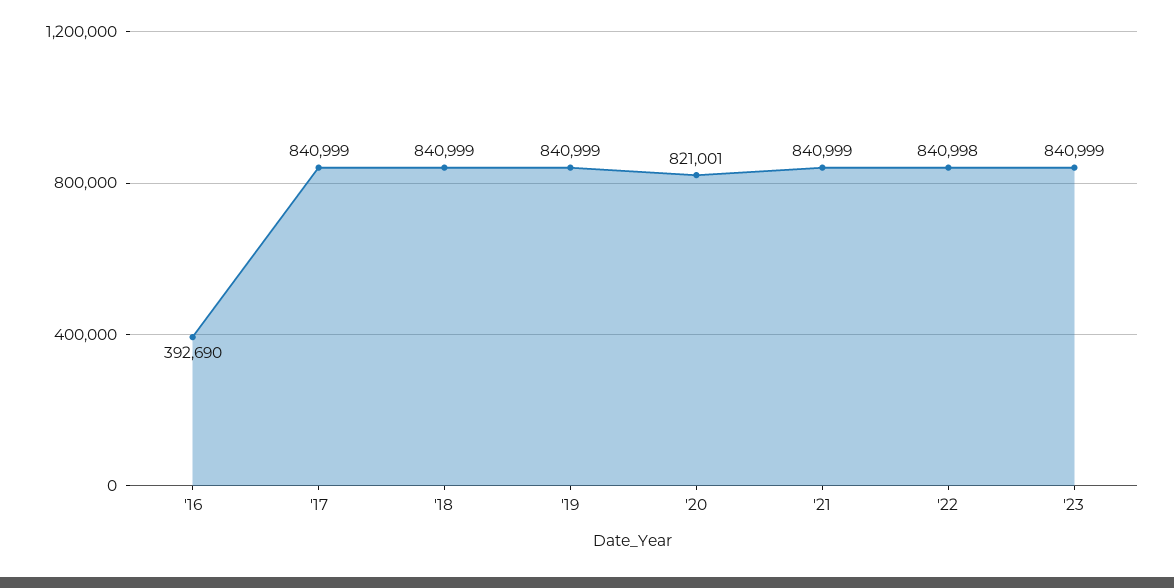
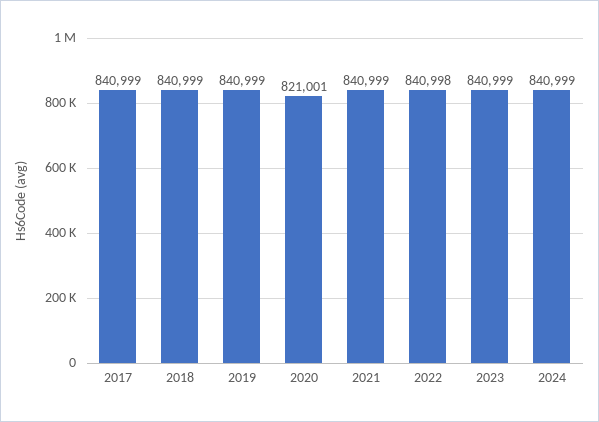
'16: 392690 -> none
2024: none -> 840999

